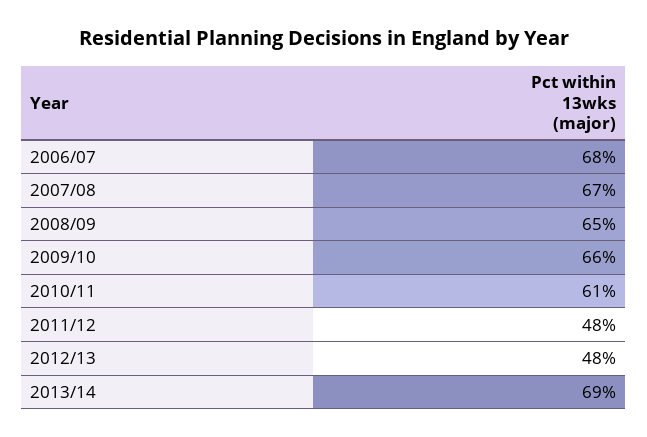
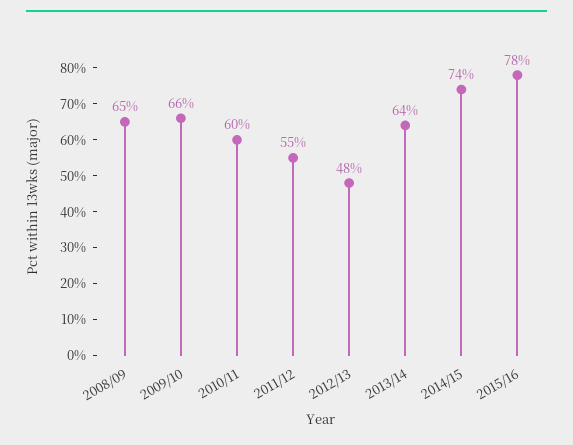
2006/07: 68 -> none
2007/08: 67 -> none
2010/11: 61 -> 60
2011/12: 48 -> 55
2013/14: 69 -> 64
2014/15: none -> 74
2015/16: none -> 78

